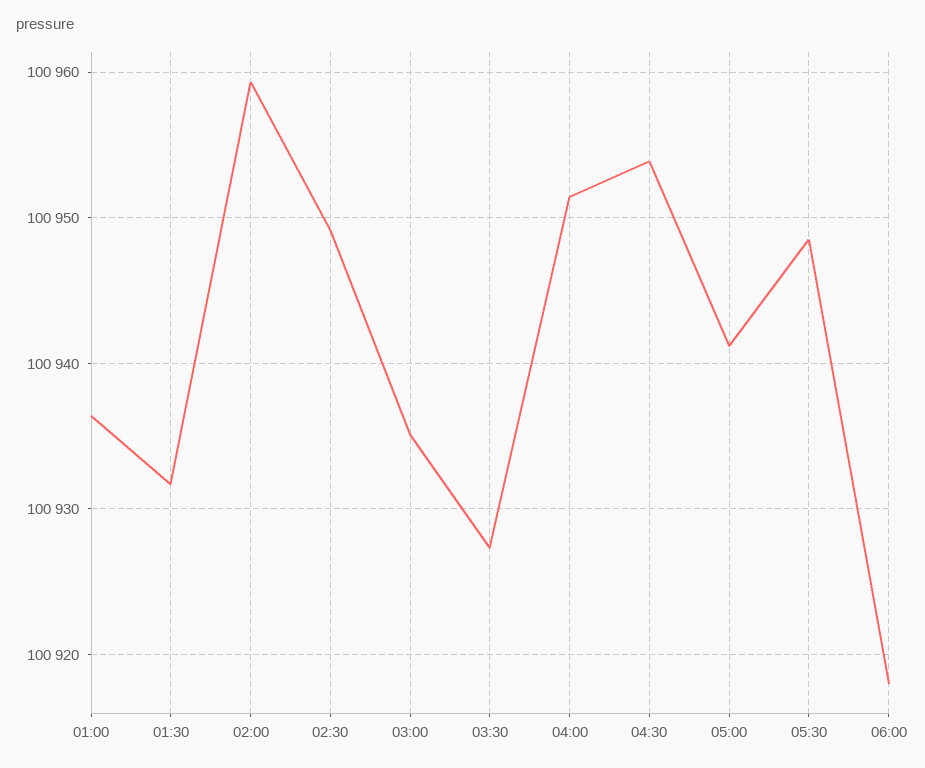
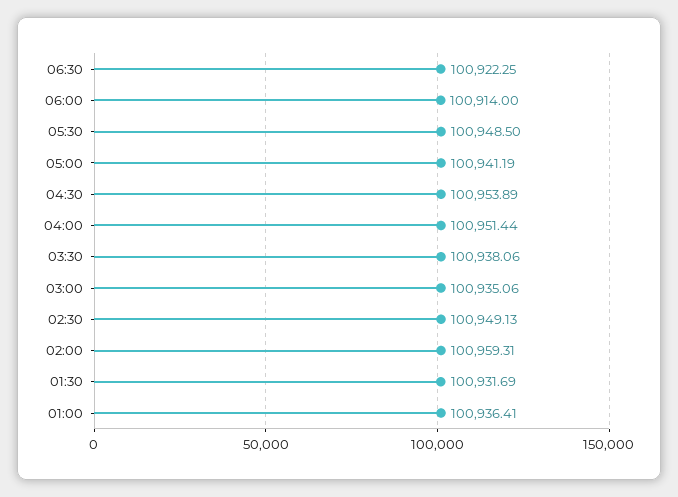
03:30: 100927 -> 100938.06
06:00: 100918 -> 100914
06:30: none -> 100922.25

